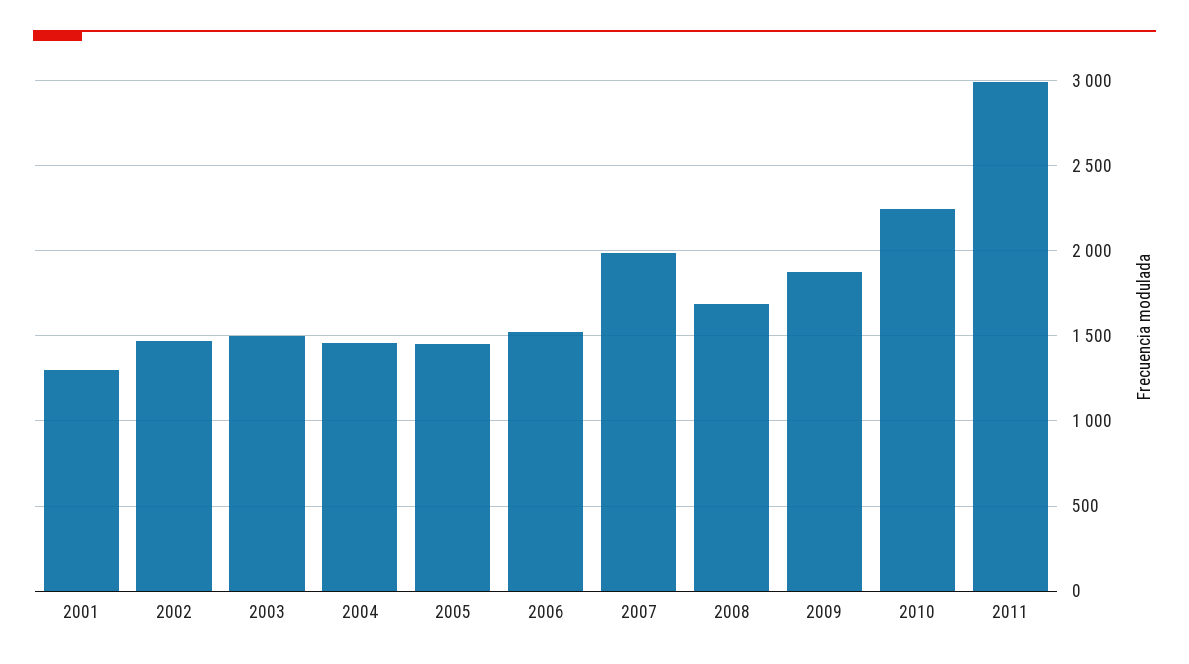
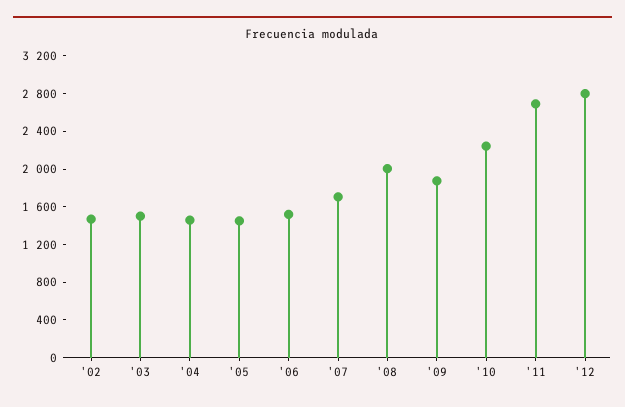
2001: 1300 -> none
2007: 2000 -> 1700
2008: 1700 -> 2000
2011: 3000 -> 2700
'12: none -> 2800

